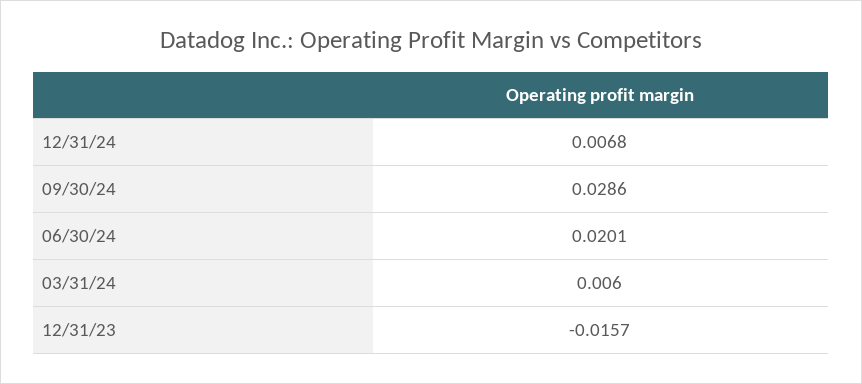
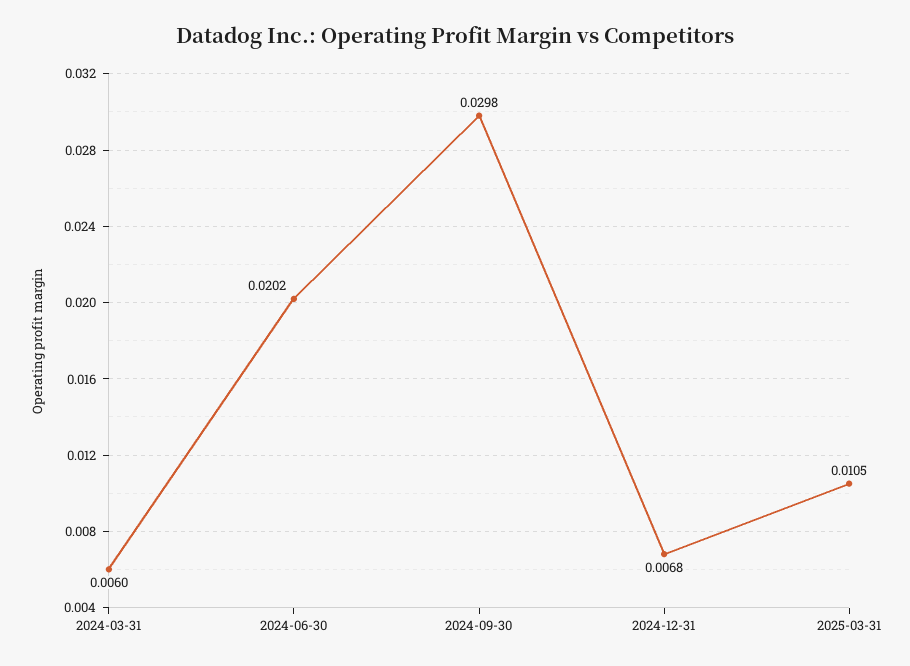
09/30/24: 0.0286 -> 0.0298
06/30/24: 0.0201 -> 0.0202
12/31/23: -0.0157 -> none
2025-03-31: none -> 0.0105

